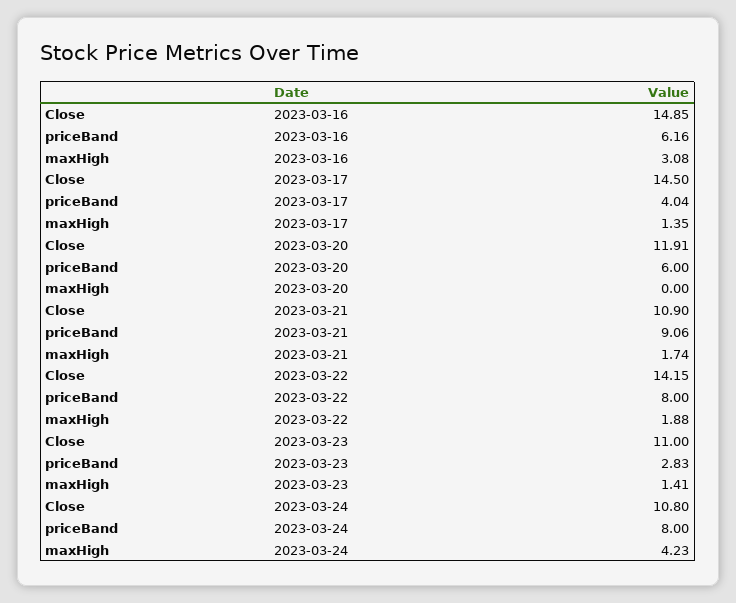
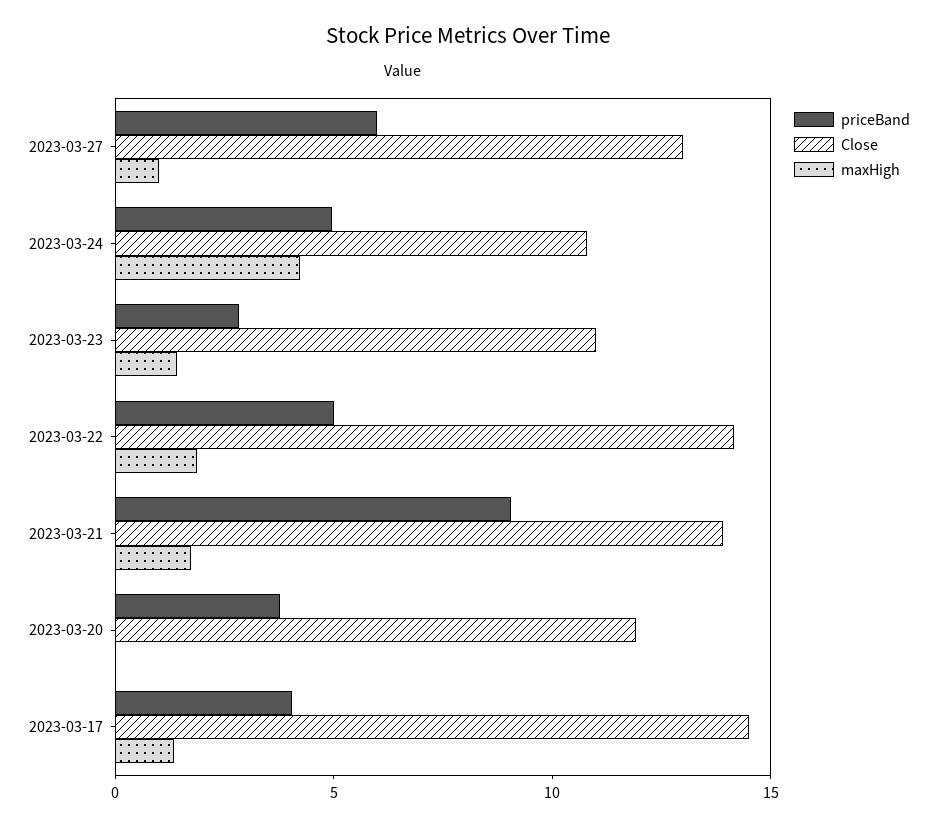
Close, 2023-03-16: 14.85 -> none
priceBand, 2023-03-16: 6.16 -> none
maxHigh, 2023-03-16: 3.08 -> none
priceBand, 2023-03-20: 6 -> 4
Close, 2023-03-21: 10.9 -> 14
priceBand, 2023-03-22: 8 -> 5
priceBand, 2023-03-24: 8 -> 5
priceBand, 2023-03-27: none -> 6
Close, 2023-03-27: none -> 13
maxHigh, 2023-03-27: none -> 1

